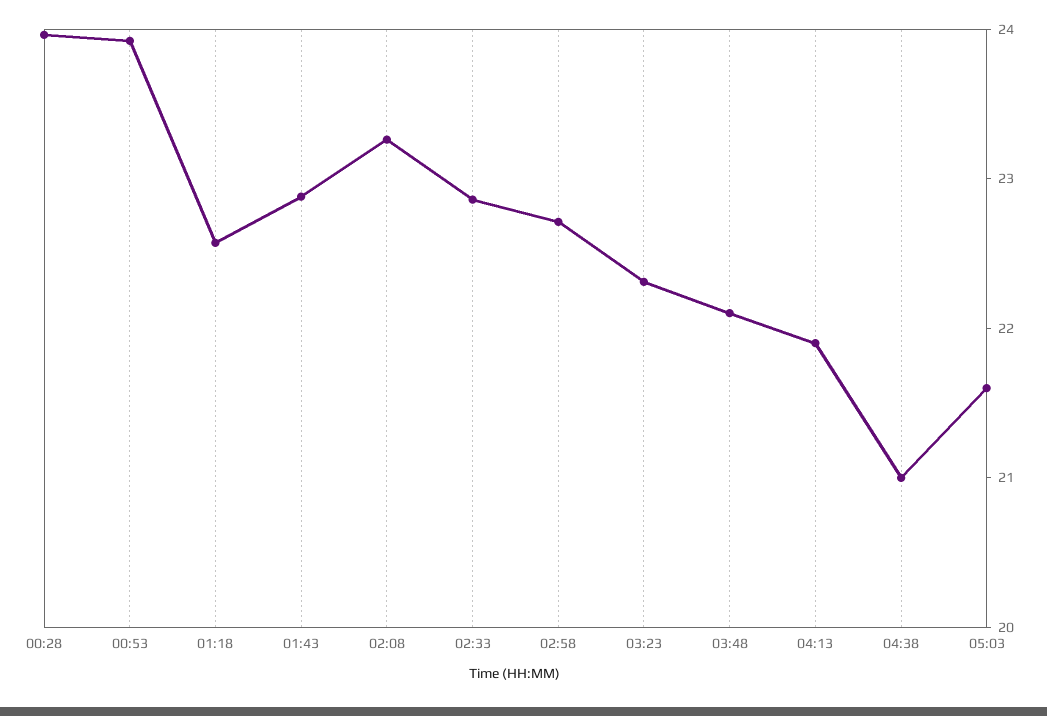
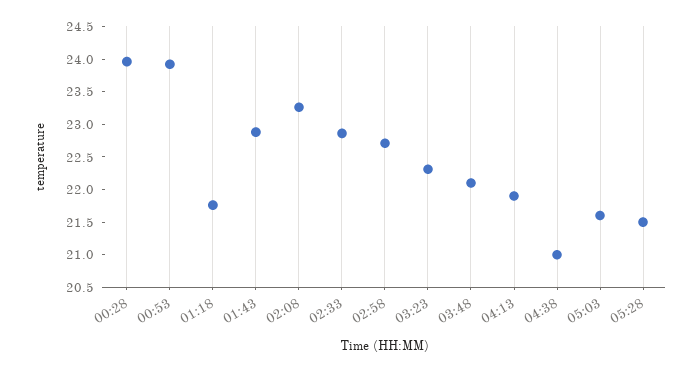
01:18: 22.6 -> 21.75
05:28: none -> 21.5

